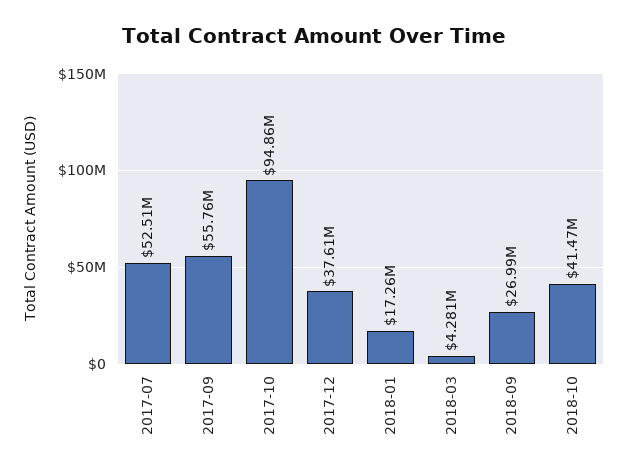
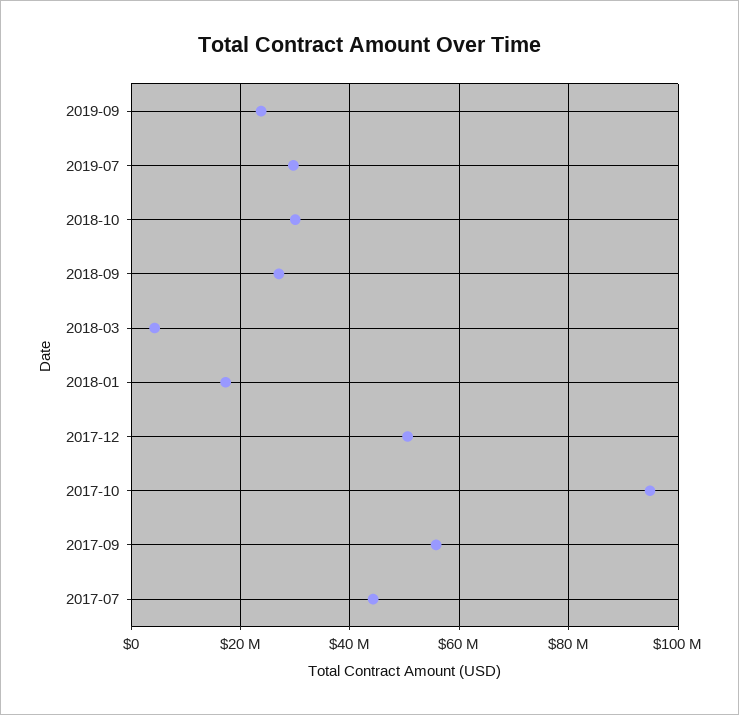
2017-07: 52510000 -> 44000000
2017-12: 37610000 -> 50000000
2018-10: 41470000 -> 30000000
2019-09: none -> 24000000
2019-07: none -> 30000000

